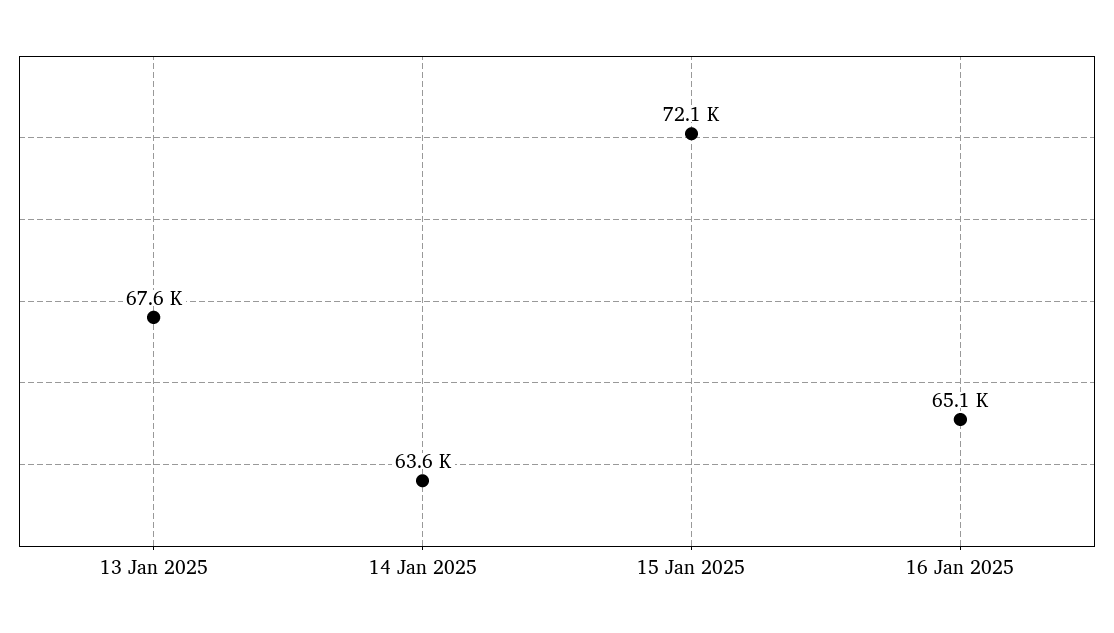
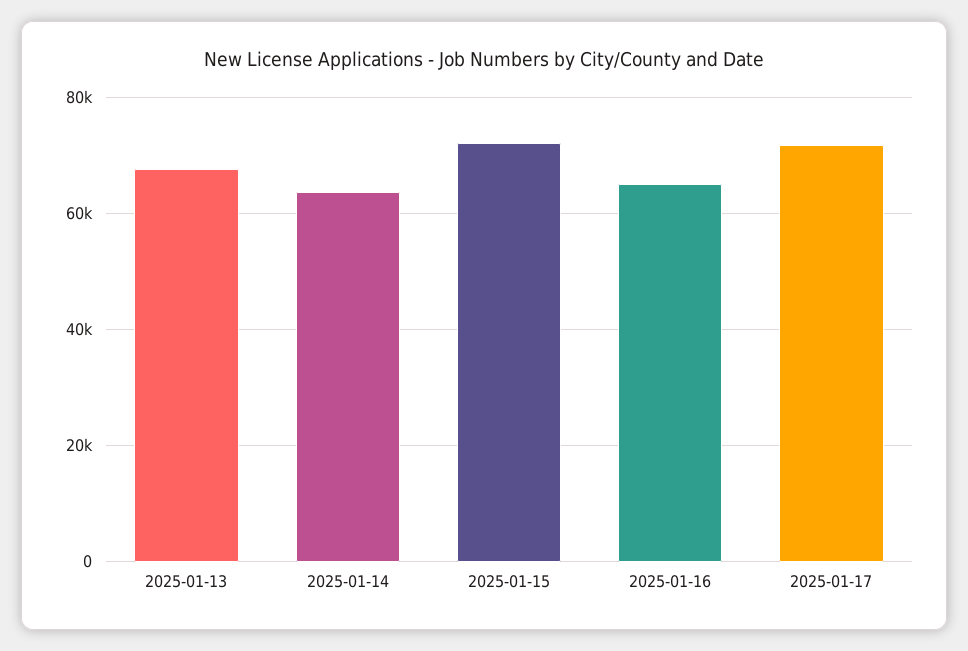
2025-01-17: none -> 72000

